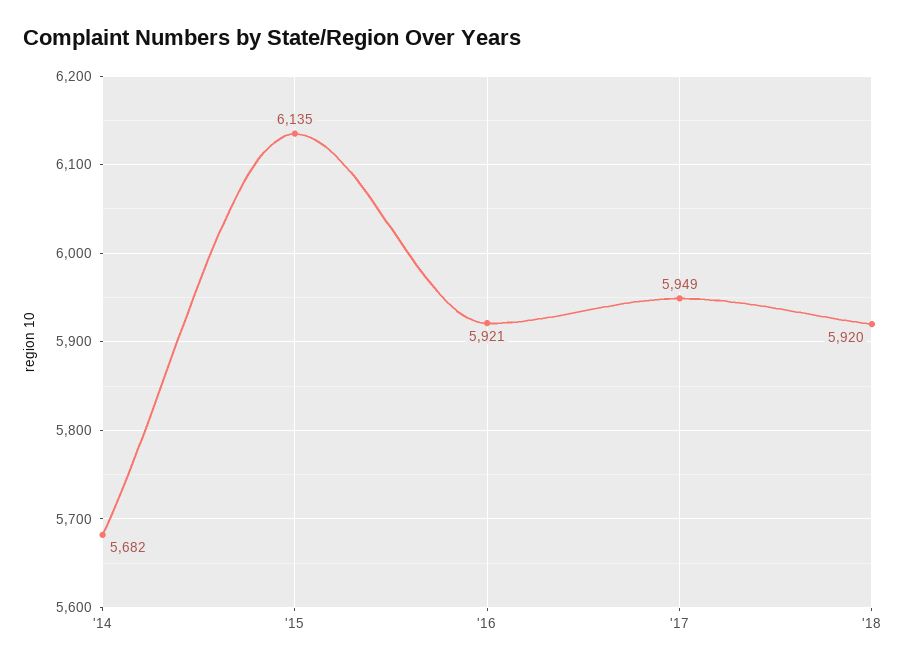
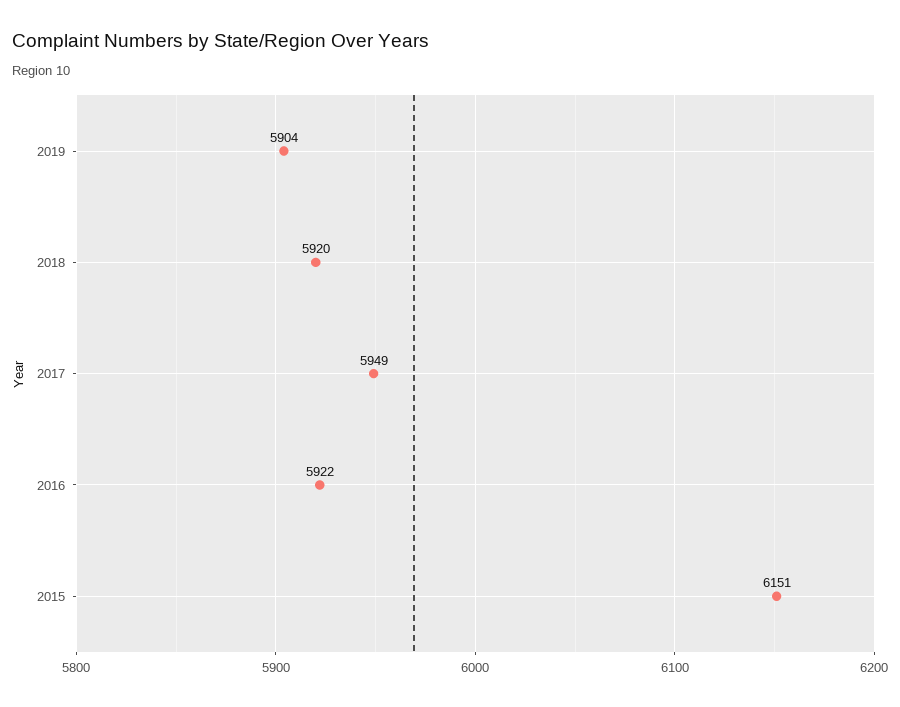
'14: 5682 -> none
'15: 6135 -> 6151
'16: 5921 -> 5922
2019: none -> 5904

